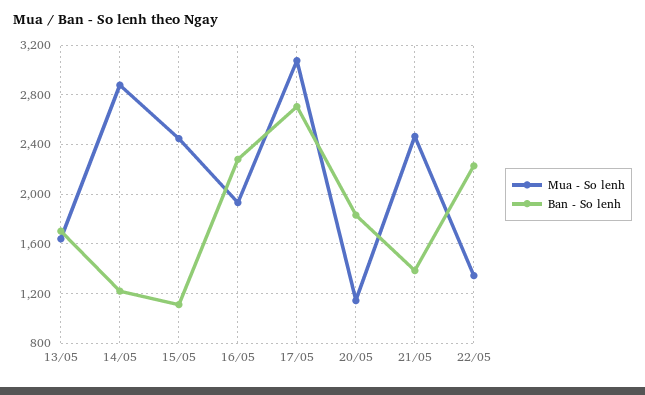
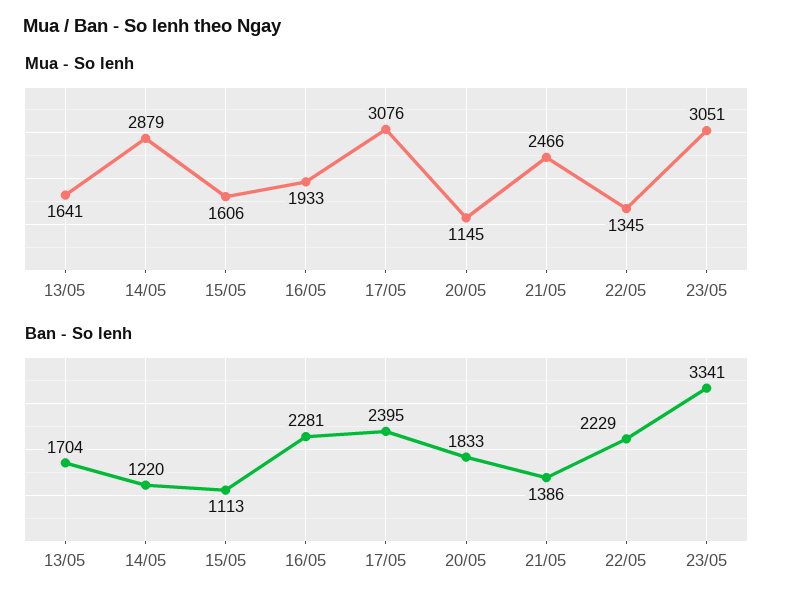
Mua - So lenh, 15/05: 2450 -> 1606
Ban - So lenh, 17/05: 2700 -> 2395
Mua - So lenh, 23/05: none -> 3051
Ban - So lenh, 23/05: none -> 3341

